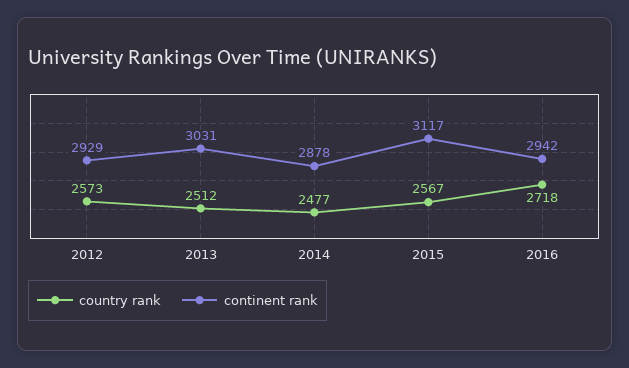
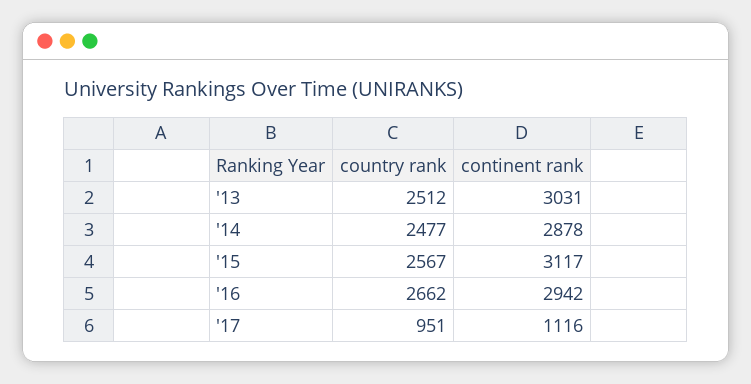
country rank, 2012: 2573 -> none
continent rank, 2012: 2929 -> none
country rank, 2016: 2718 -> 2662
country rank, '17: none -> 951
continent rank, '17: none -> 1116

